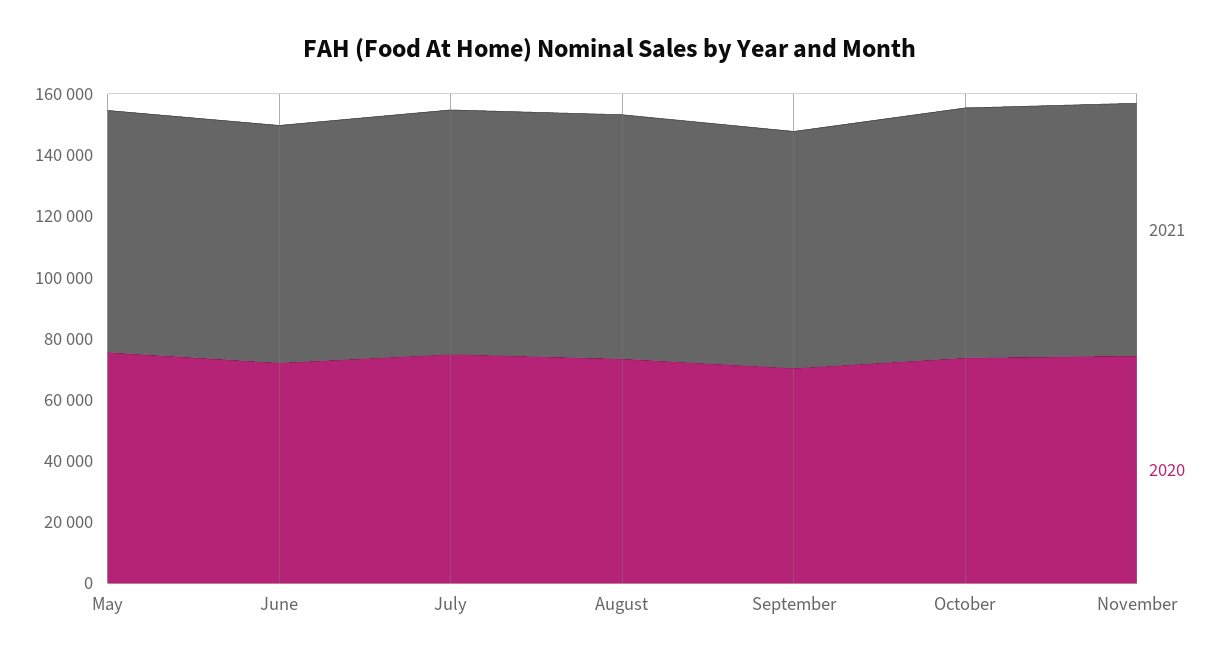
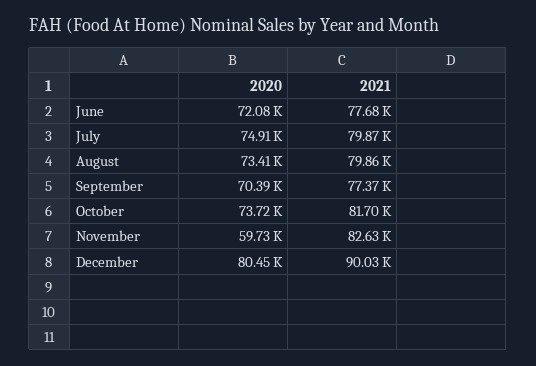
2021, May: 80000 -> none
2020, May: 75000 -> none
2020, November: 75000 -> 59730
2020, December: none -> 80450
2021, December: none -> 90030

